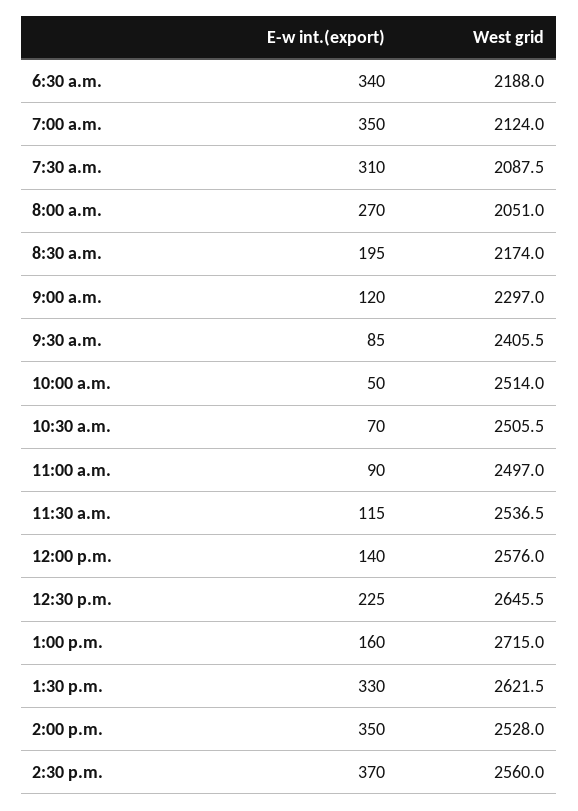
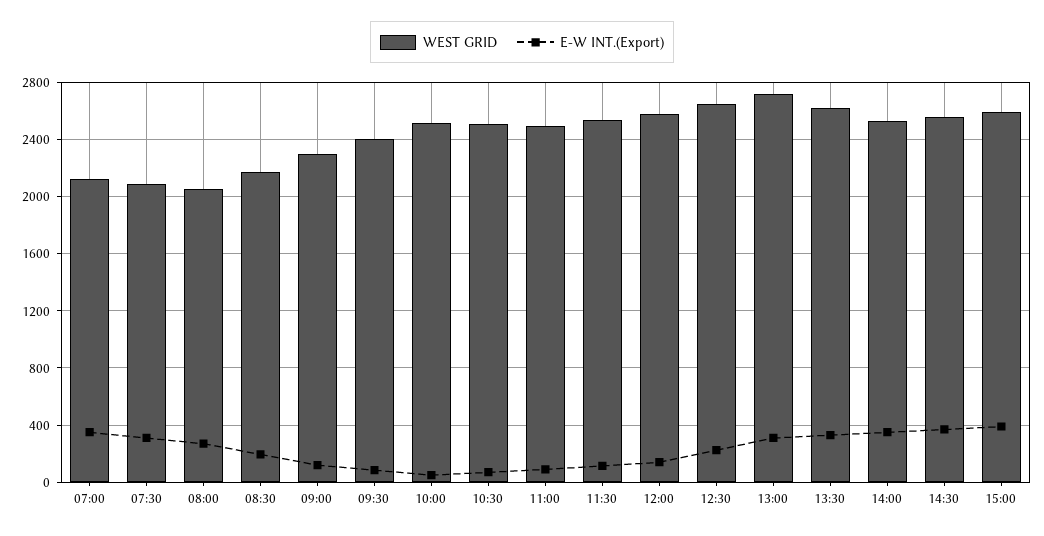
E-w int.(export), 6:30 a.m.: 340 -> none
West grid, 6:30 a.m.: 2188 -> none
E-w int.(export), 1:00 p.m.: 160 -> 300
West grid, 15:00: none -> 2600
E-w int.(export), 15:00: none -> 400

